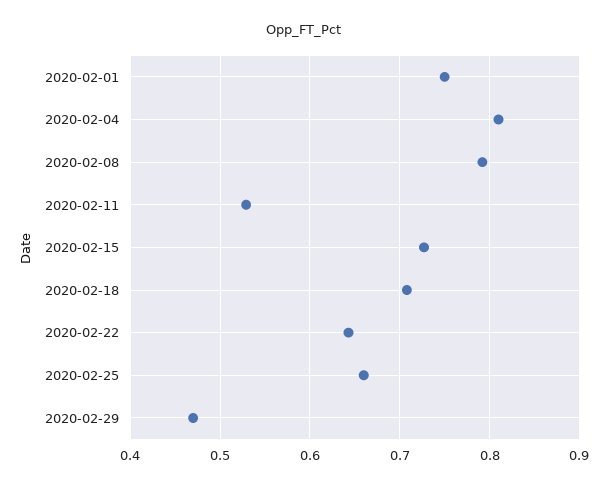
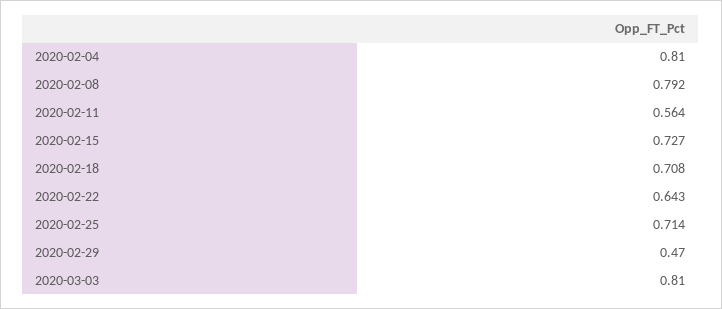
2020-02-01: 0.75 -> none
2020-02-11: 0.53 -> 0.564
2020-02-25: 0.66 -> 0.714
2020-03-03: none -> 0.81

